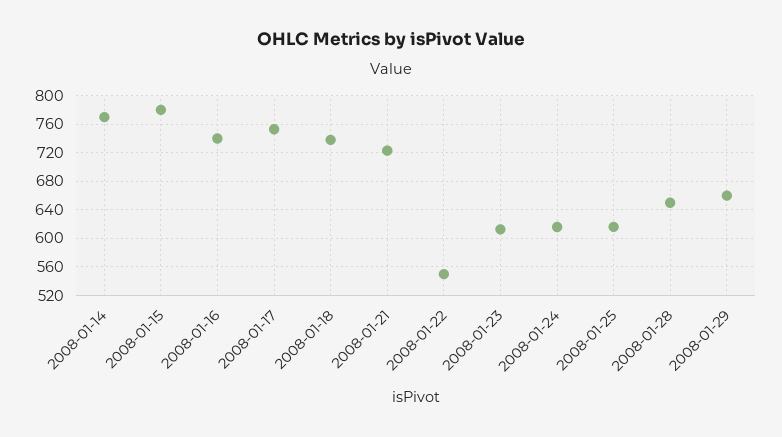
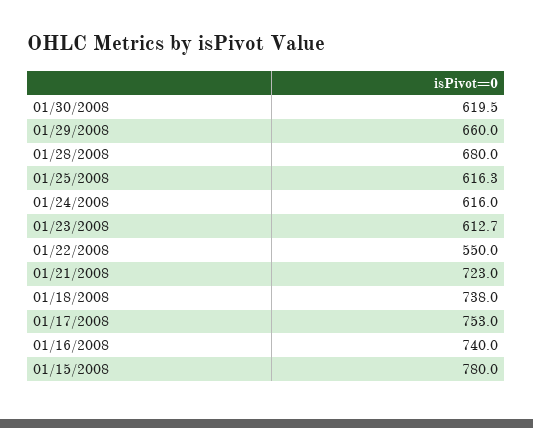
2008-01-14: 770 -> none
2008-01-28: 650 -> 680
01/30/2008: none -> 619.5

